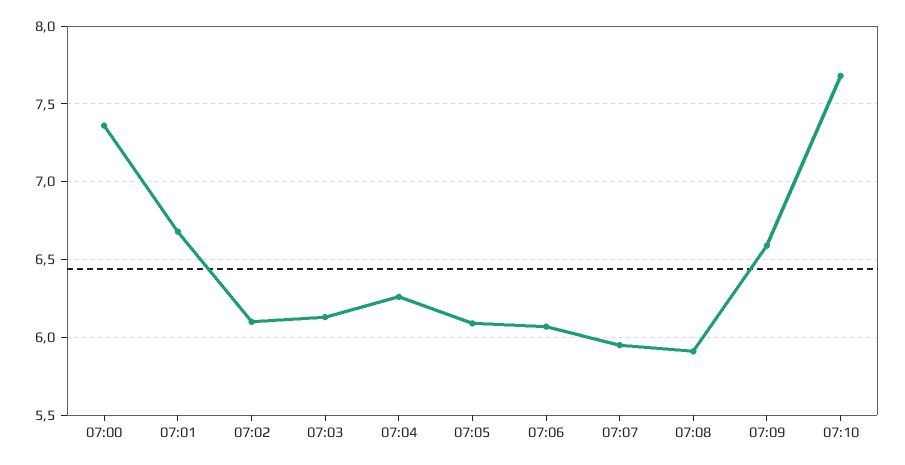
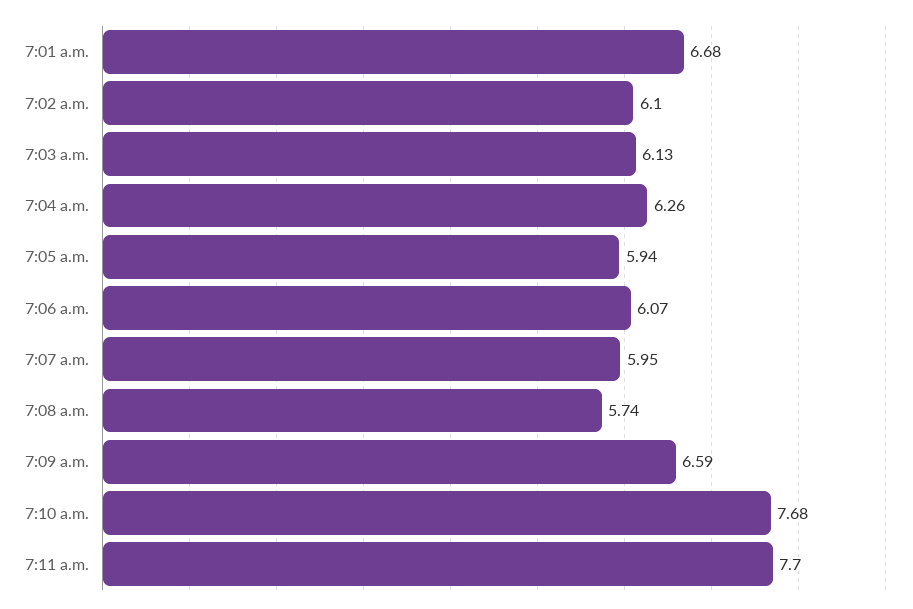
07:00: 7.35 -> none
07:05: 6.1 -> 5.94
07:08: 5.9 -> 5.74
7:11 a.m.: none -> 7.7

